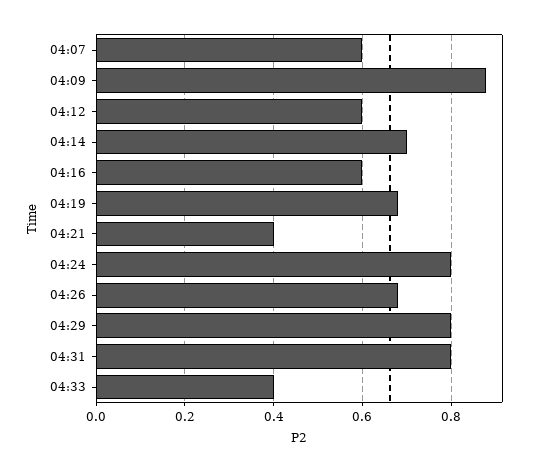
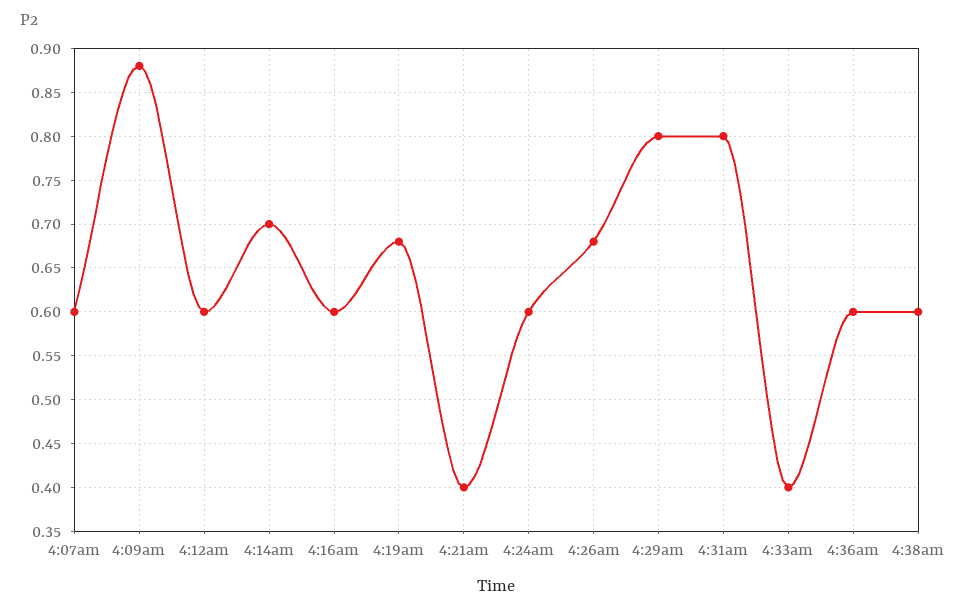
04:24: 0.8 -> 0.6
4:36am: none -> 0.6
4:38am: none -> 0.6

